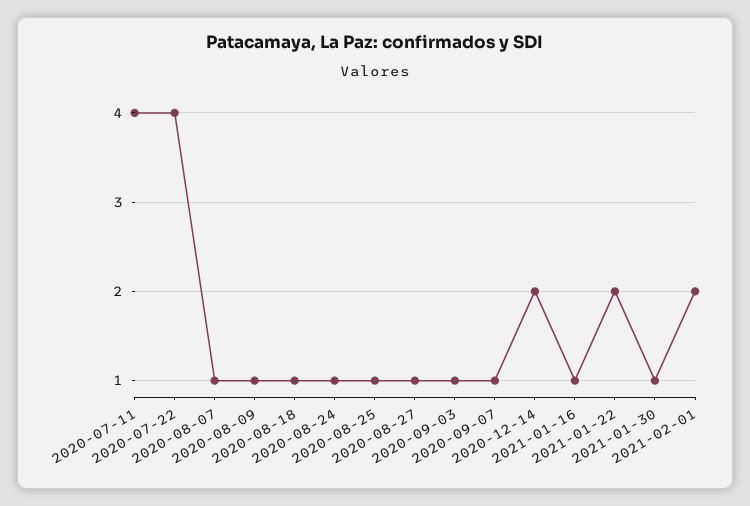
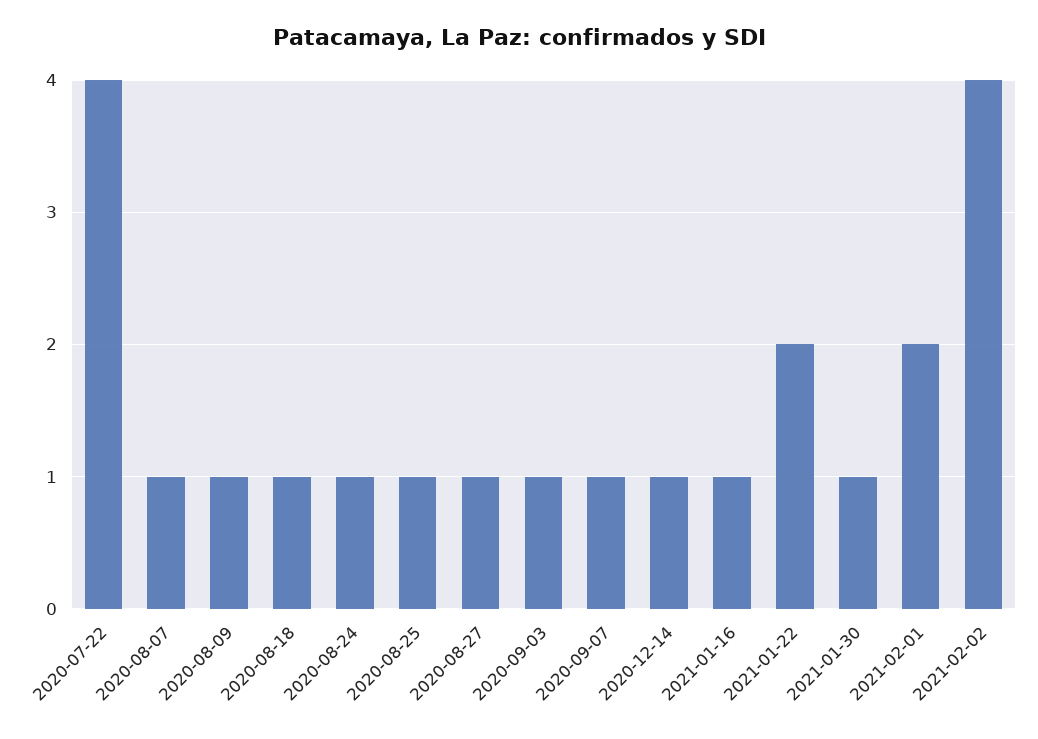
2020-07-11: 4 -> none
2020-12-14: 2 -> 1
2021-02-02: none -> 4

